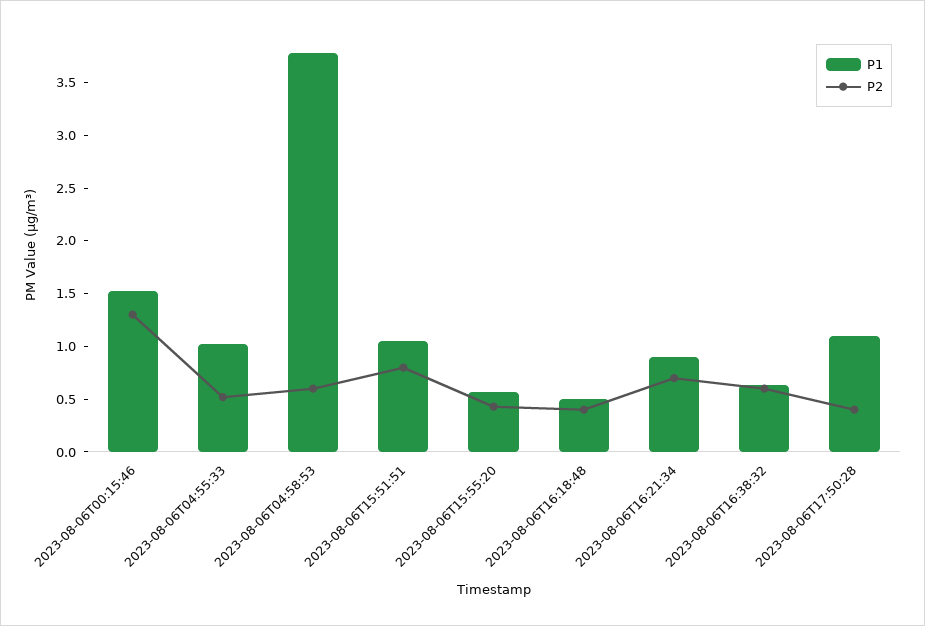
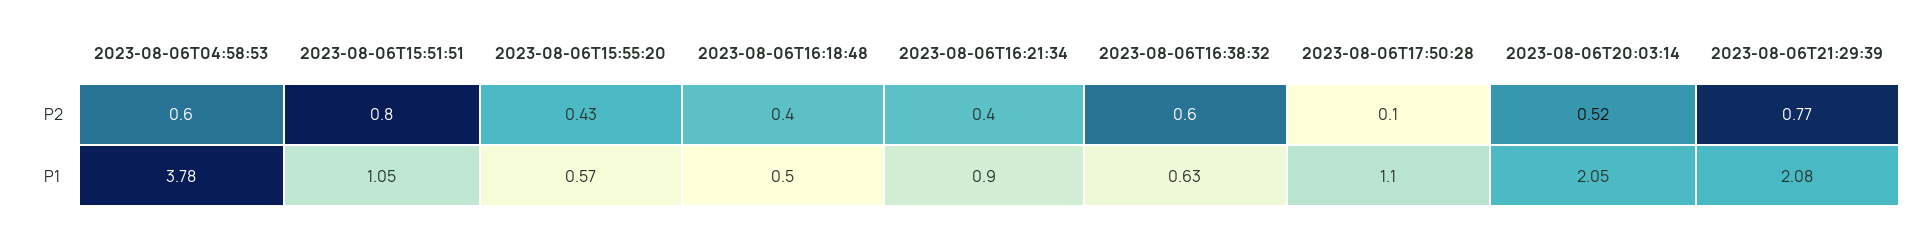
P1, 2023-08-06T00:15:46: 1.5 -> none
P2, 2023-08-06T00:15:46: 1.3 -> none
P1, 2023-08-06T04:55:33: 1 -> none
P2, 2023-08-06T04:55:33: 0.5 -> none
P2, 2023-08-06T16:21:34: 0.7 -> 0.4
P2, 2023-08-06T17:50:28: 0.4 -> 0.1
P2, 2023-08-06T20:03:14: none -> 0.52
P2, 2023-08-06T21:29:39: none -> 0.77
P1, 2023-08-06T20:03:14: none -> 2.05
P1, 2023-08-06T21:29:39: none -> 2.08

